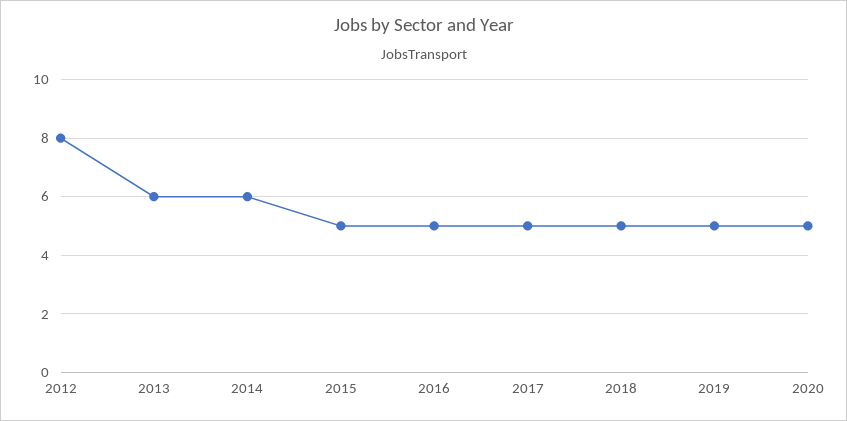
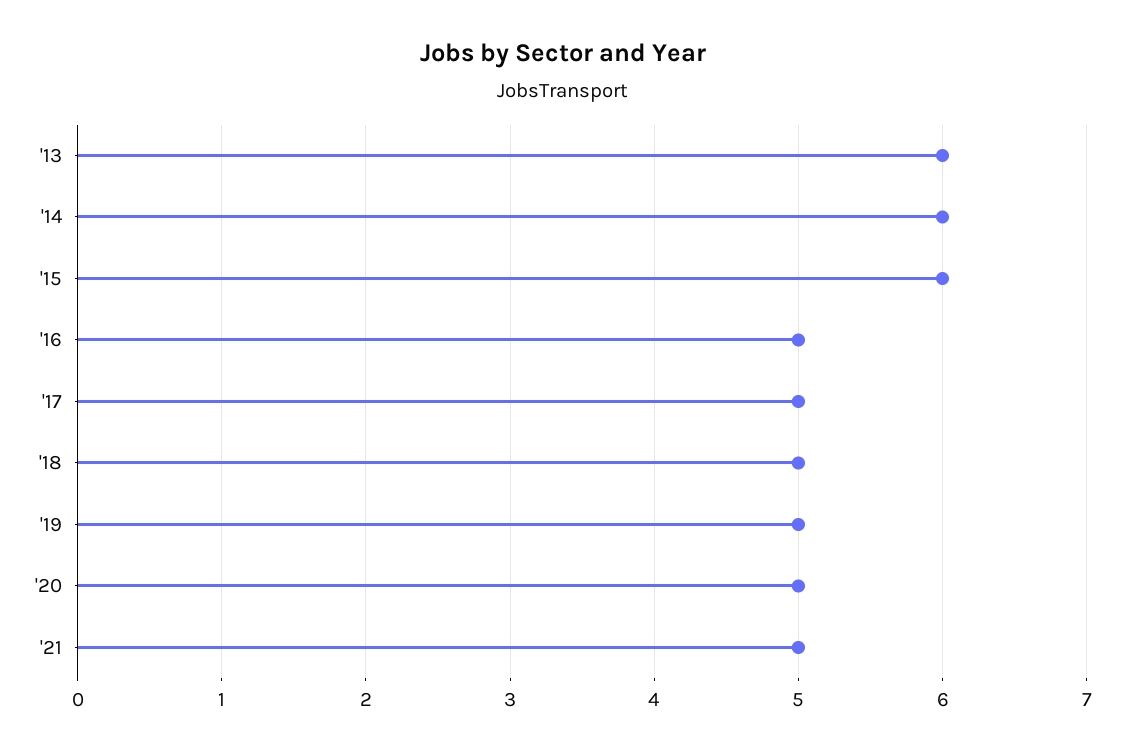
2012: 8 -> none
2015: 5 -> 6
'21: none -> 5

